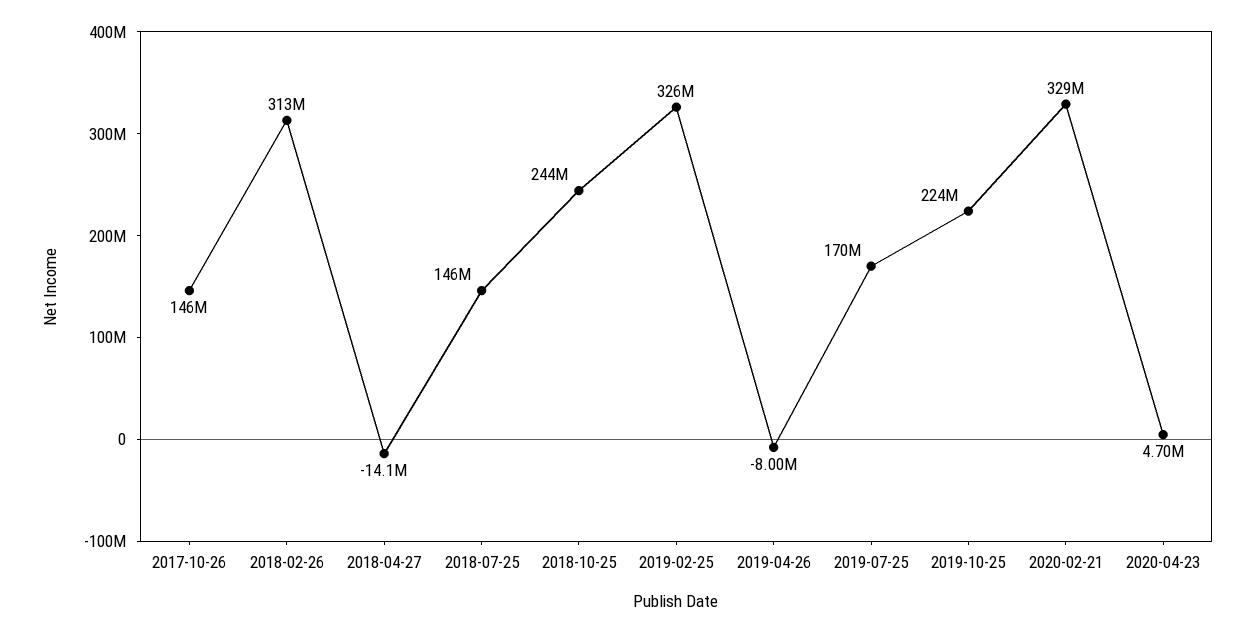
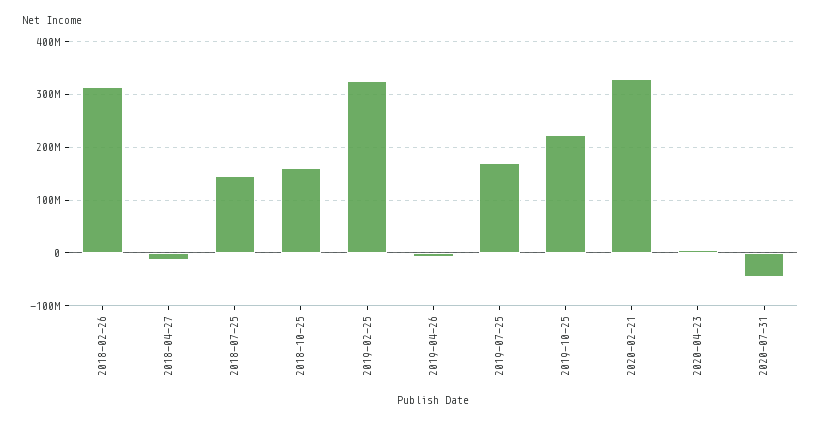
2017-10-26: 146000000 -> none
2018-10-25: 244000000 -> 160000000
2020-07-31: none -> -40000000

